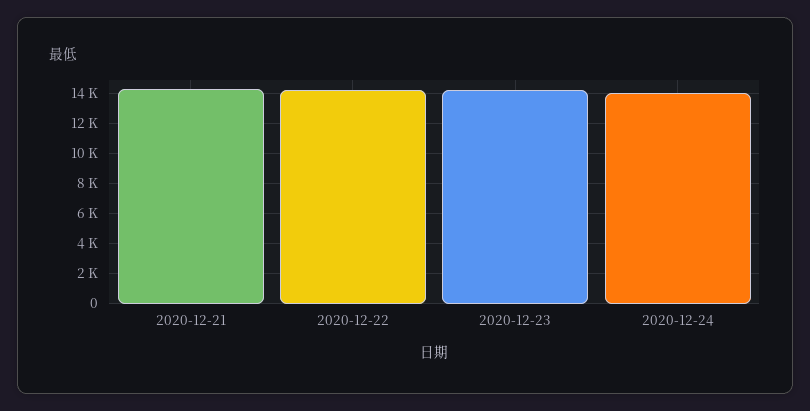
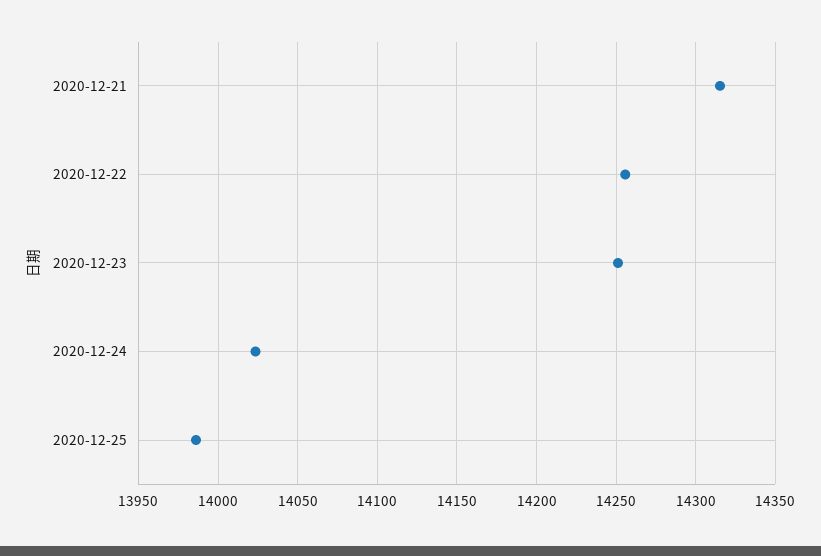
2020-12-25: none -> 13985

